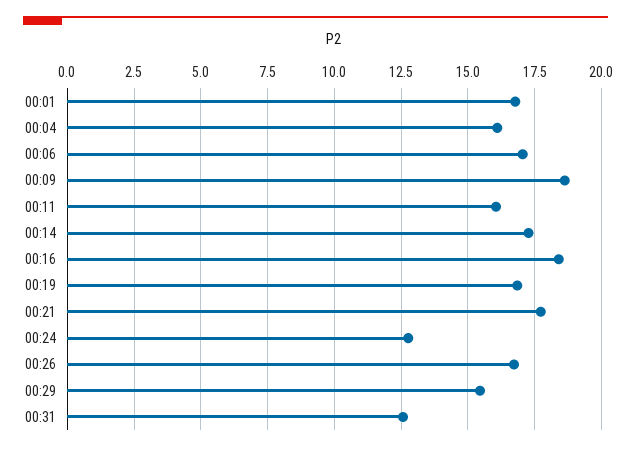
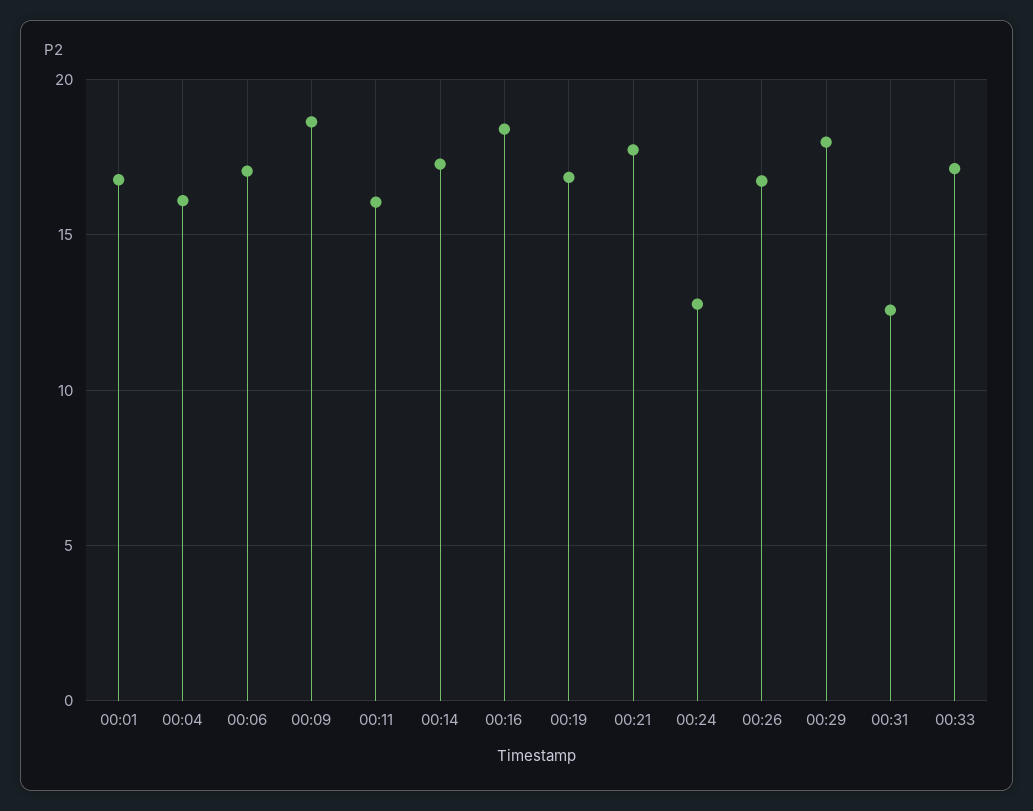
00:29: 15.5 -> 18
00:33: none -> 17

